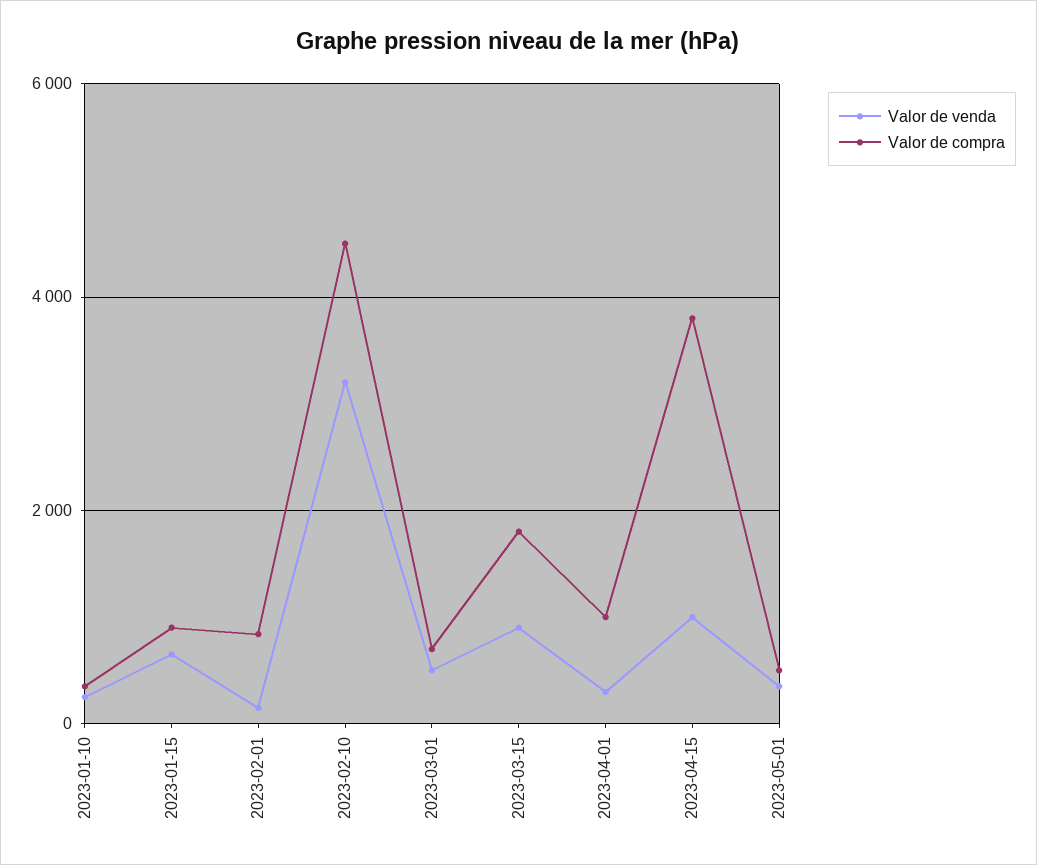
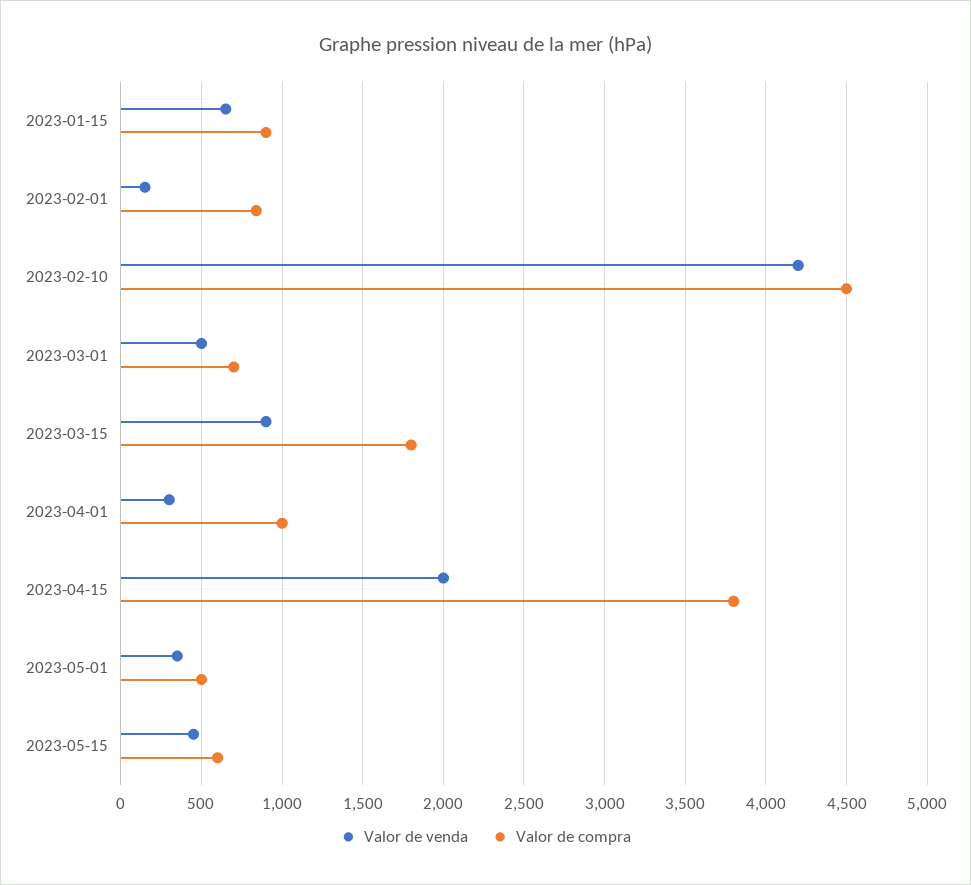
Valor de venda, 2023-01-10: 200 -> none
Valor de compra, 2023-01-10: 400 -> none
Valor de venda, 2023-02-10: 3200 -> 4200
Valor de venda, 2023-04-15: 1000 -> 2000
Valor de venda, 2023-05-15: none -> 450
Valor de compra, 2023-05-15: none -> 600

